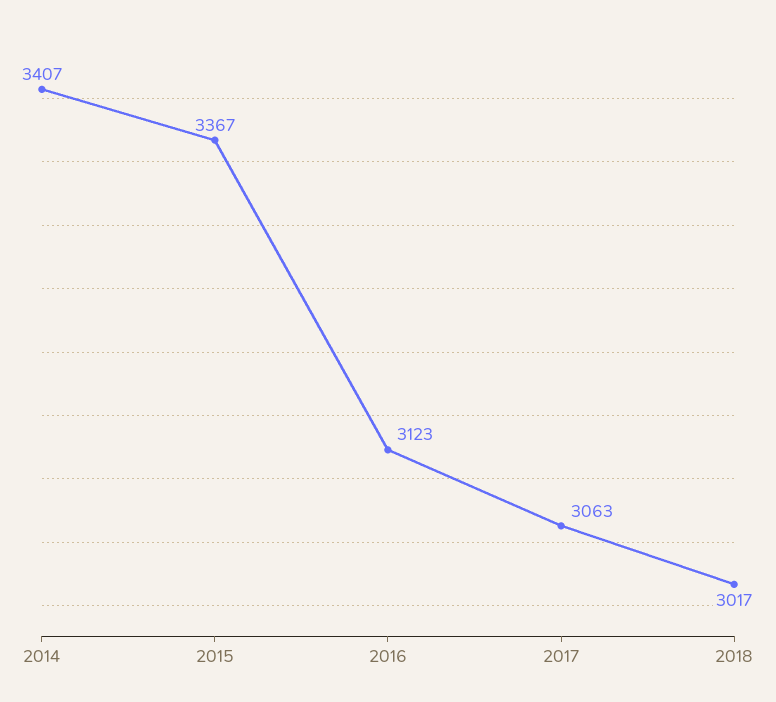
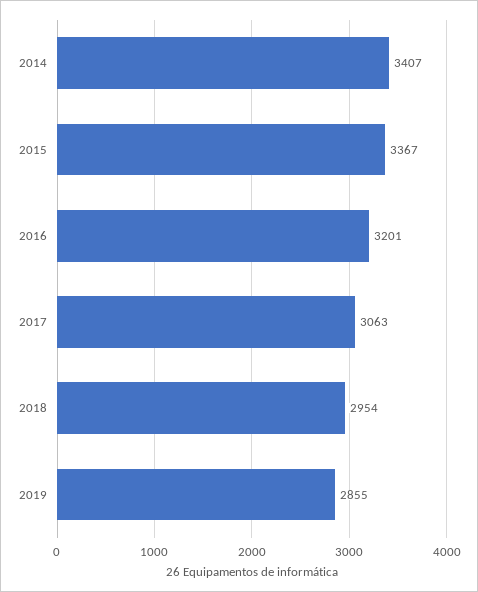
2016: 3123 -> 3201
2018: 3017 -> 2954
2019: none -> 2855

